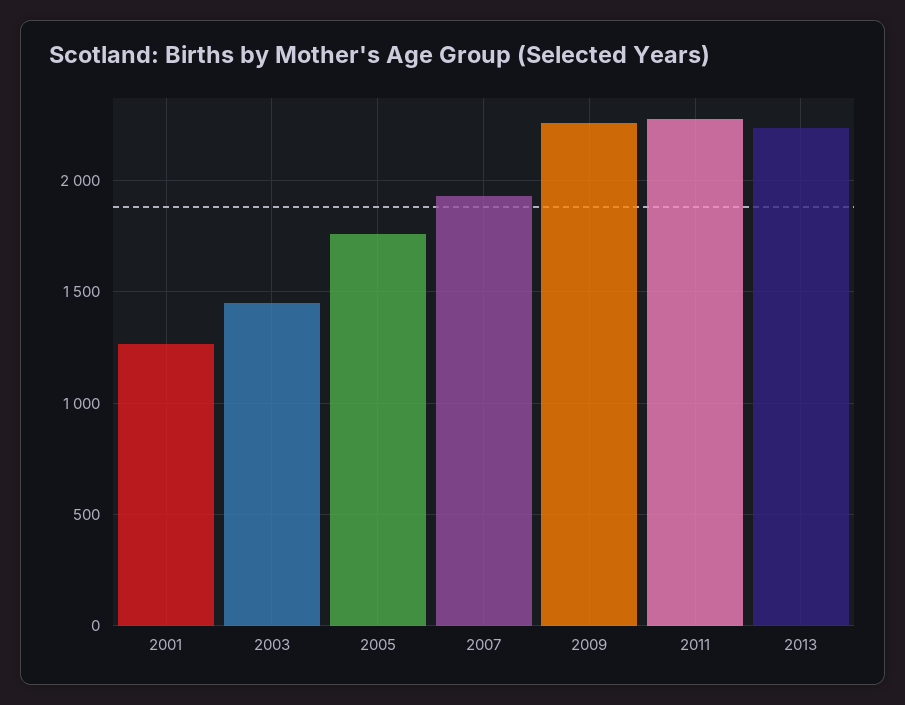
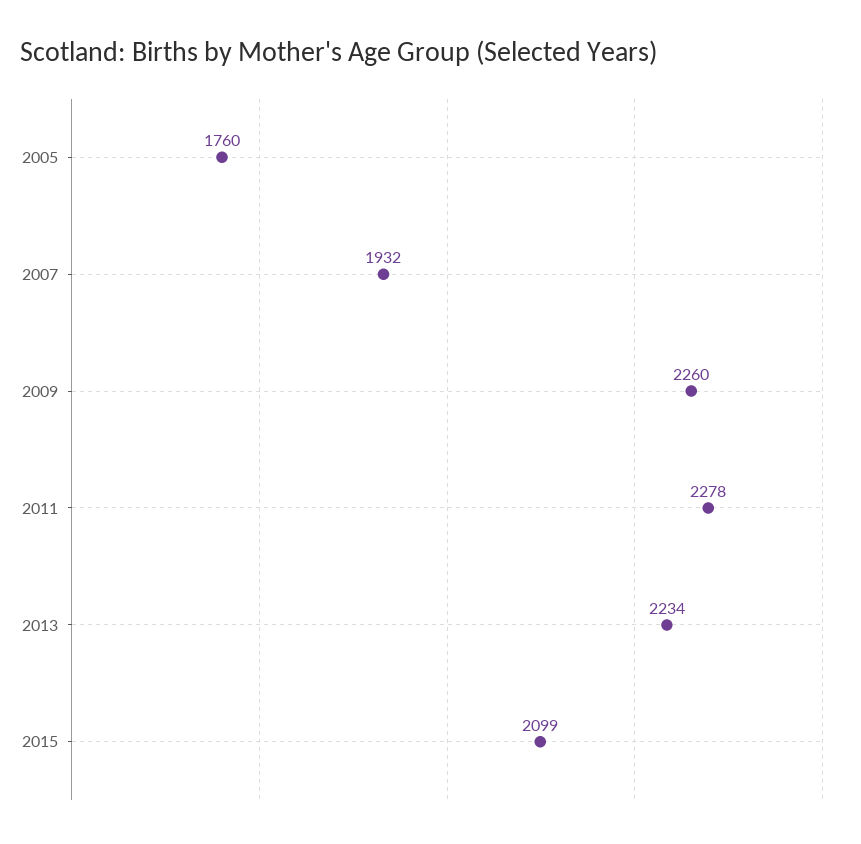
2001: 1250 -> none
2003: 1450 -> none
2015: none -> 2099

